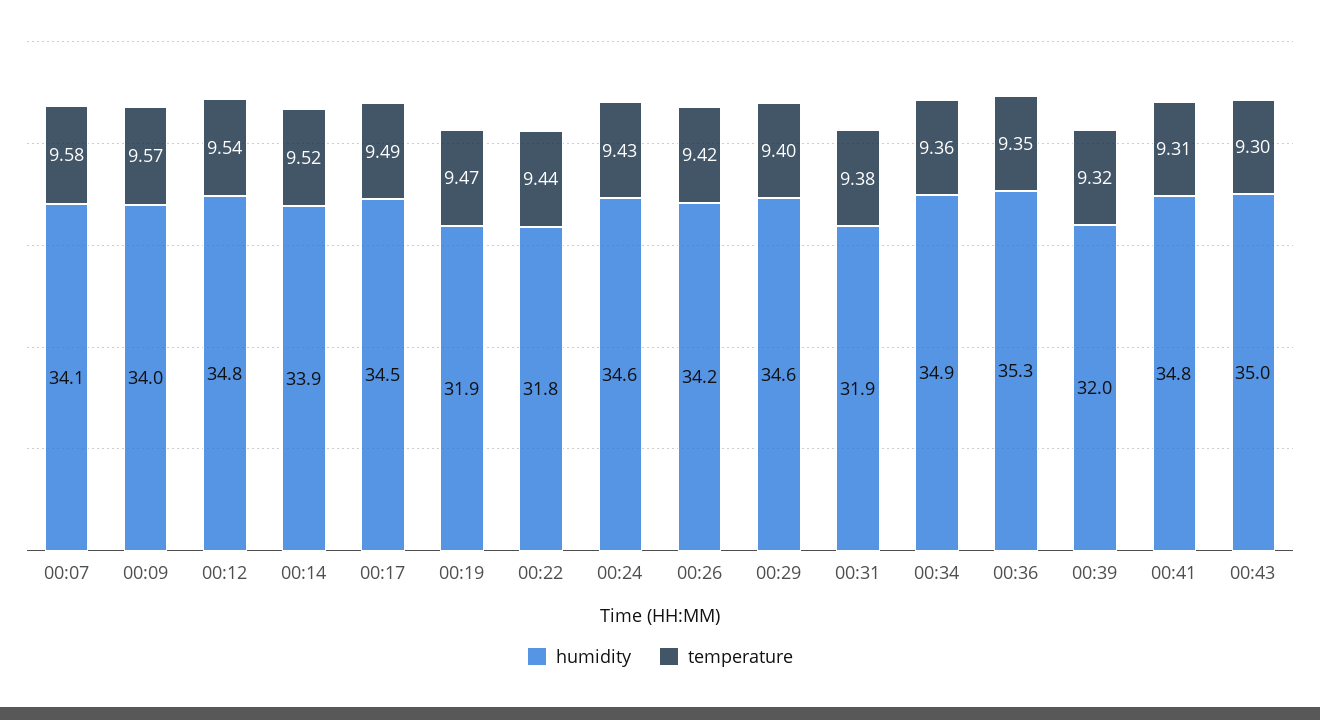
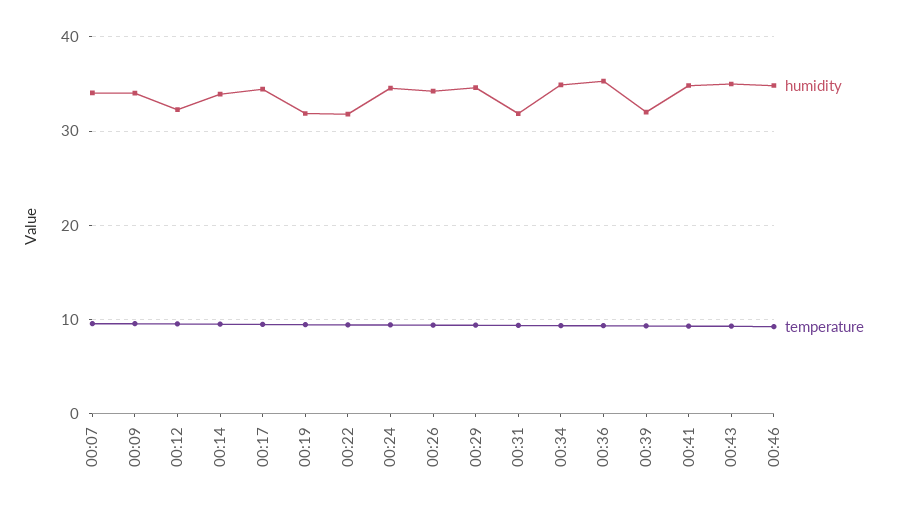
humidity, 00:12: 34.8 -> 32
humidity, 00:46: none -> 35
temperature, 00:46: none -> 9

